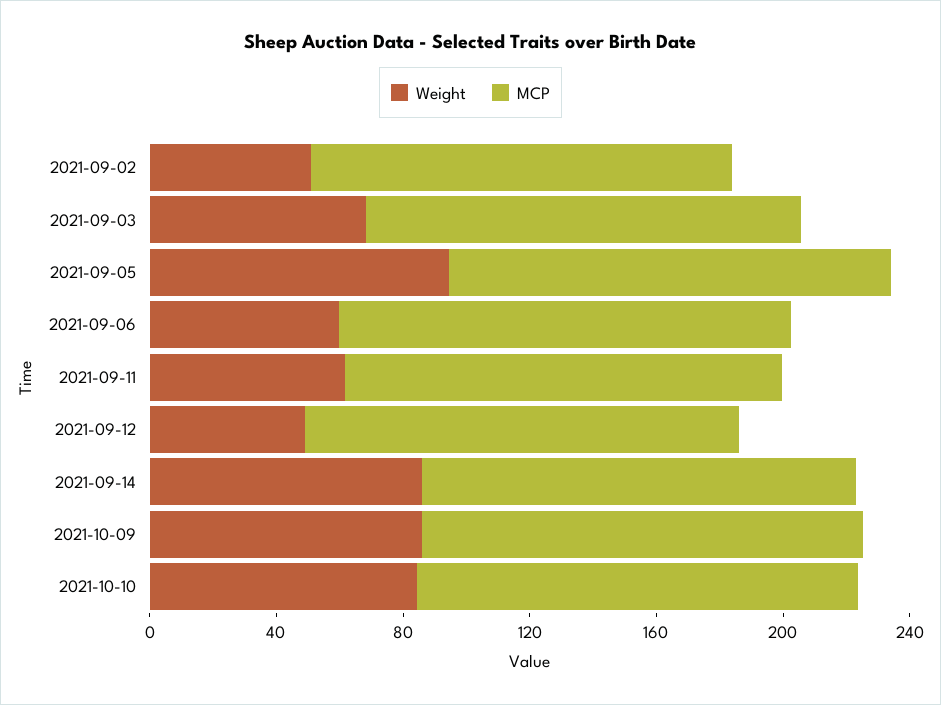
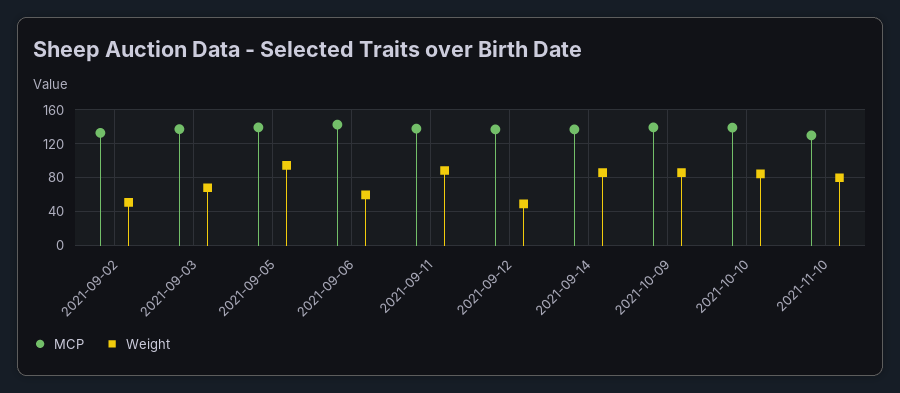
Weight, 2021-09-11: 60 -> 90
MCP, 2021-11-10: none -> 130
Weight, 2021-11-10: none -> 80

